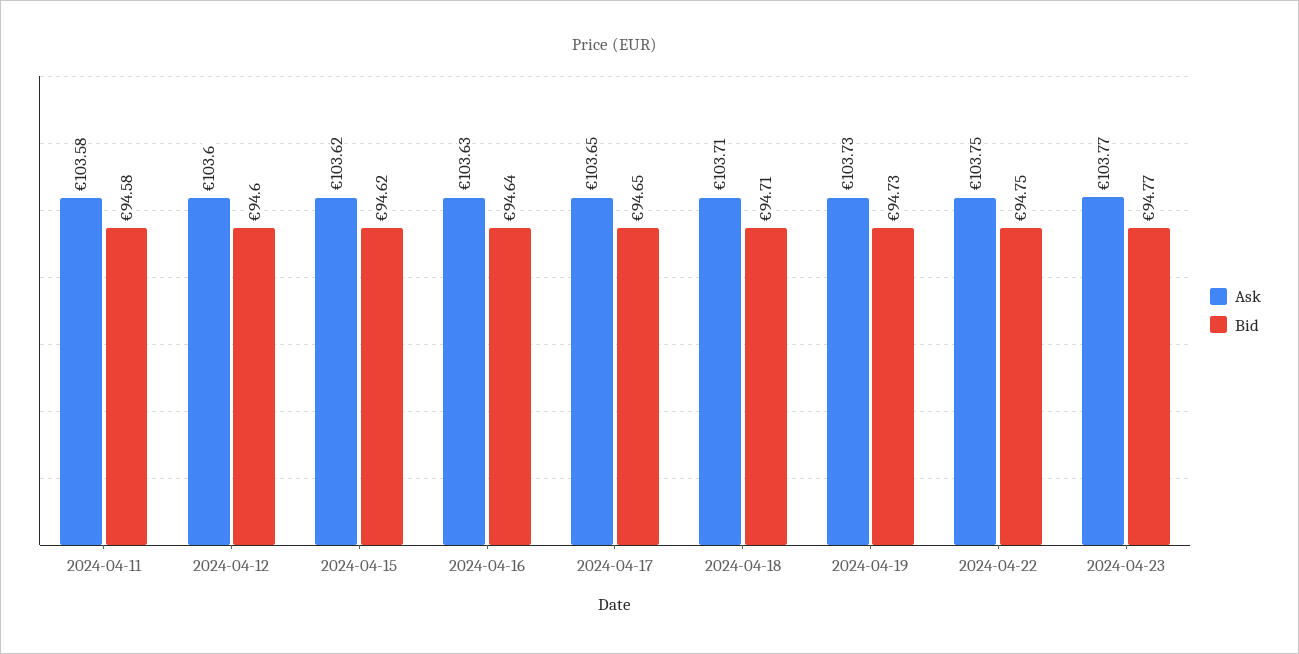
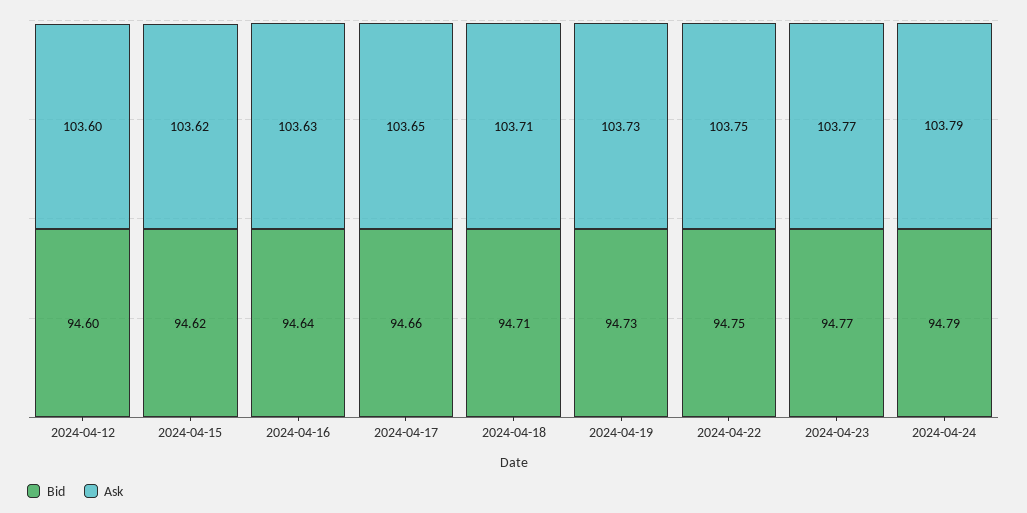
Ask, 2024-04-11: 103.58 -> none
Bid, 2024-04-11: 94.58 -> none
Bid, 2024-04-17: 94.65 -> 94.66
Bid, 2024-04-24: none -> 94.79
Ask, 2024-04-24: none -> 103.79

